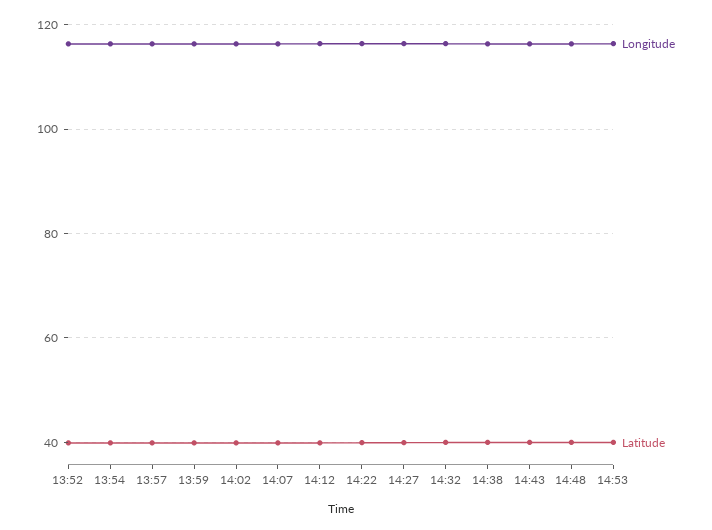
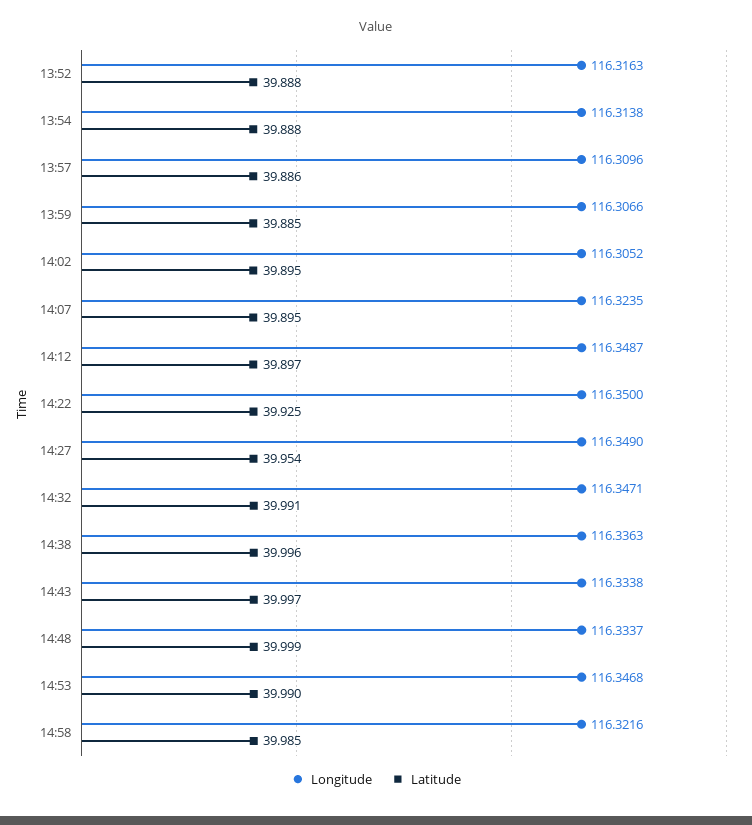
Longitude, 14:58: none -> 116.3216
Latitude, 14:58: none -> 39.985

